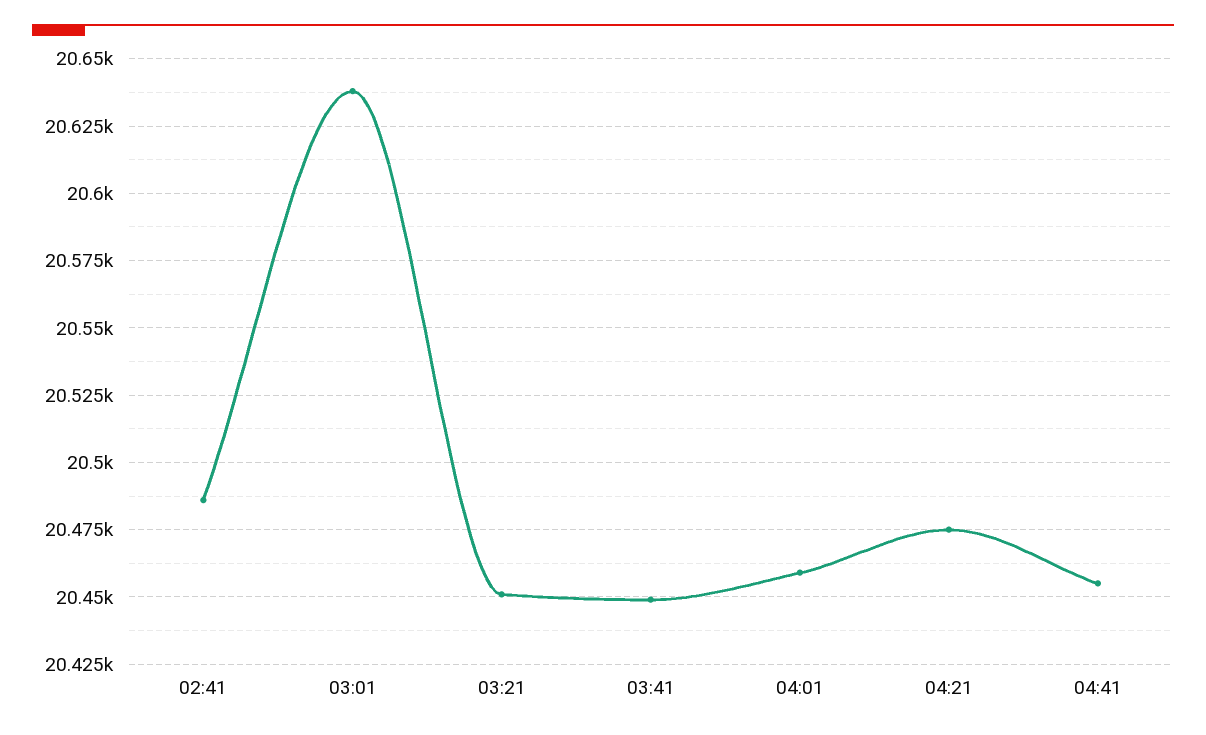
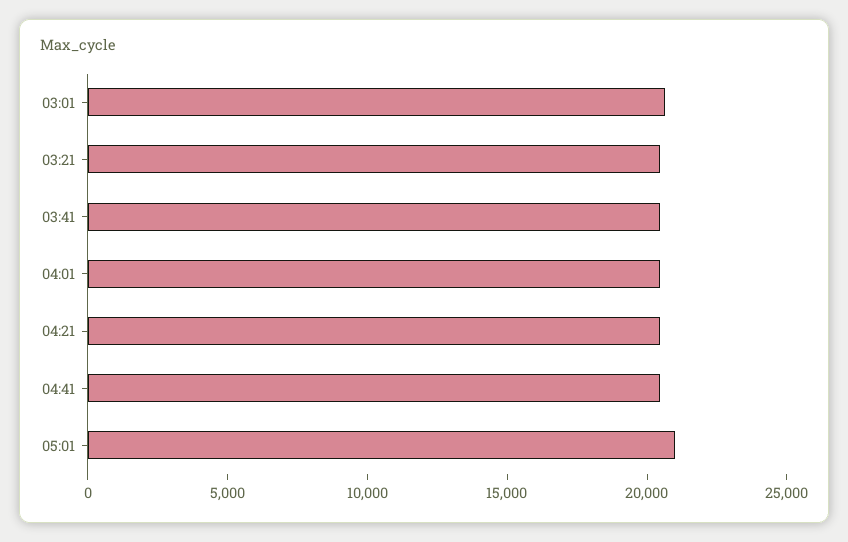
02:41: 20485 -> none
05:01: none -> 21000

